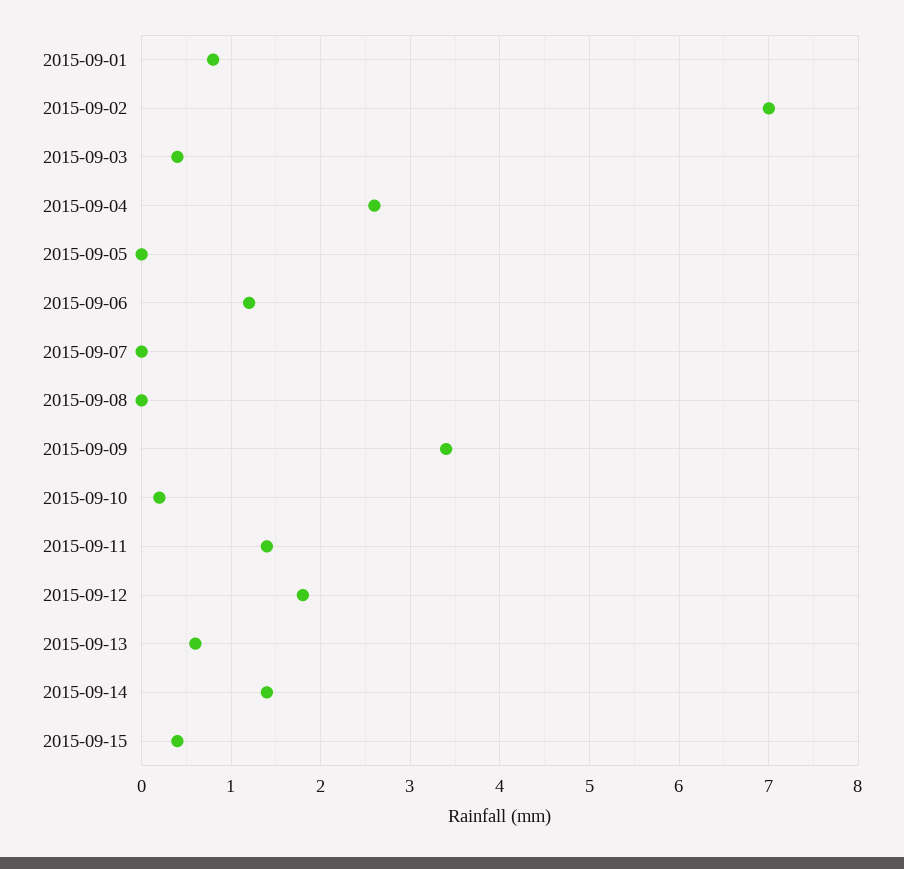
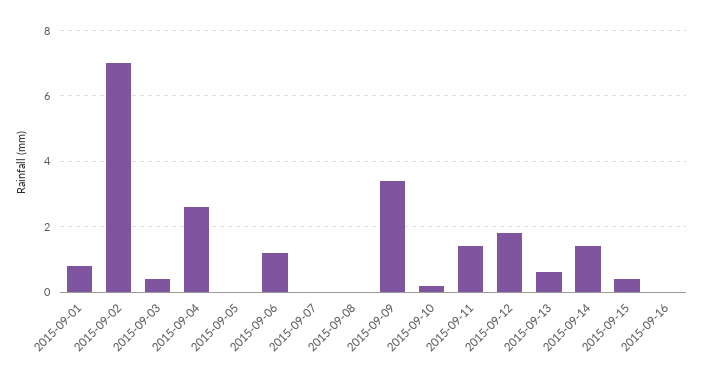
2015-09-16: none -> 0

